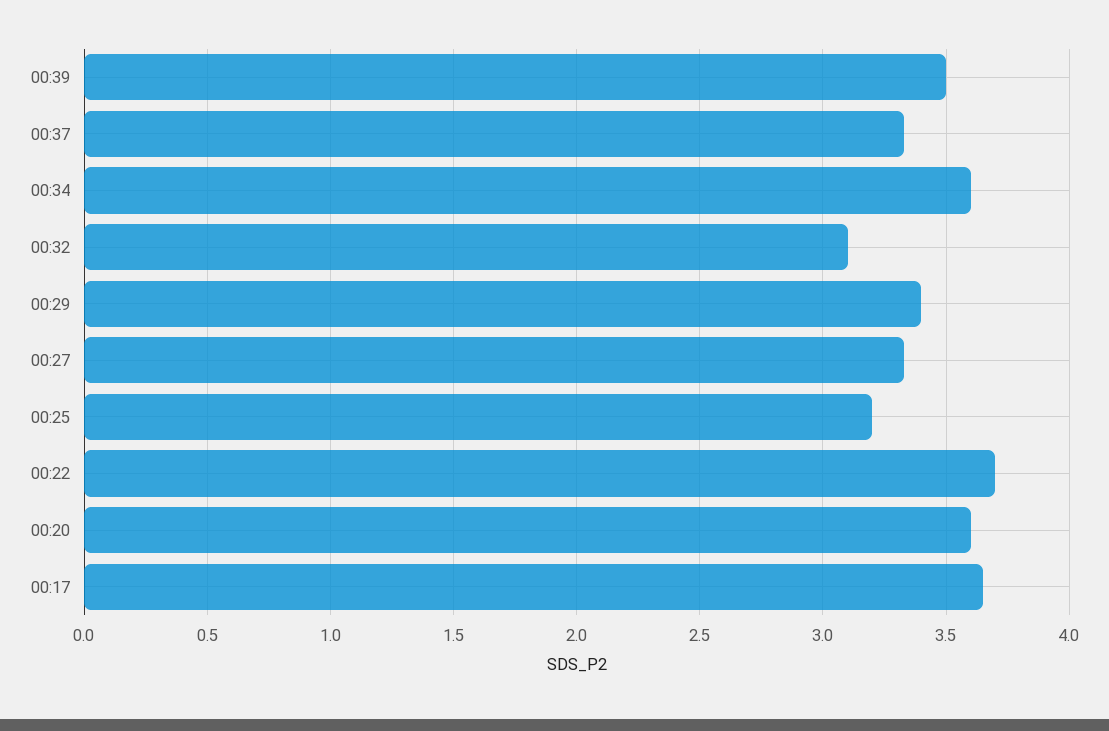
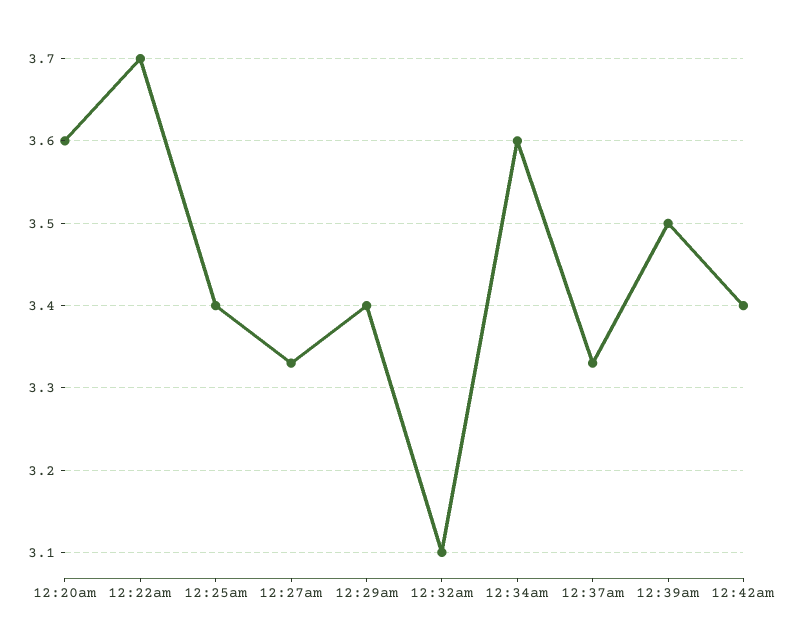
00:25: 3.2 -> 3.4
00:17: 3.65 -> none
12:42am: none -> 3.4

